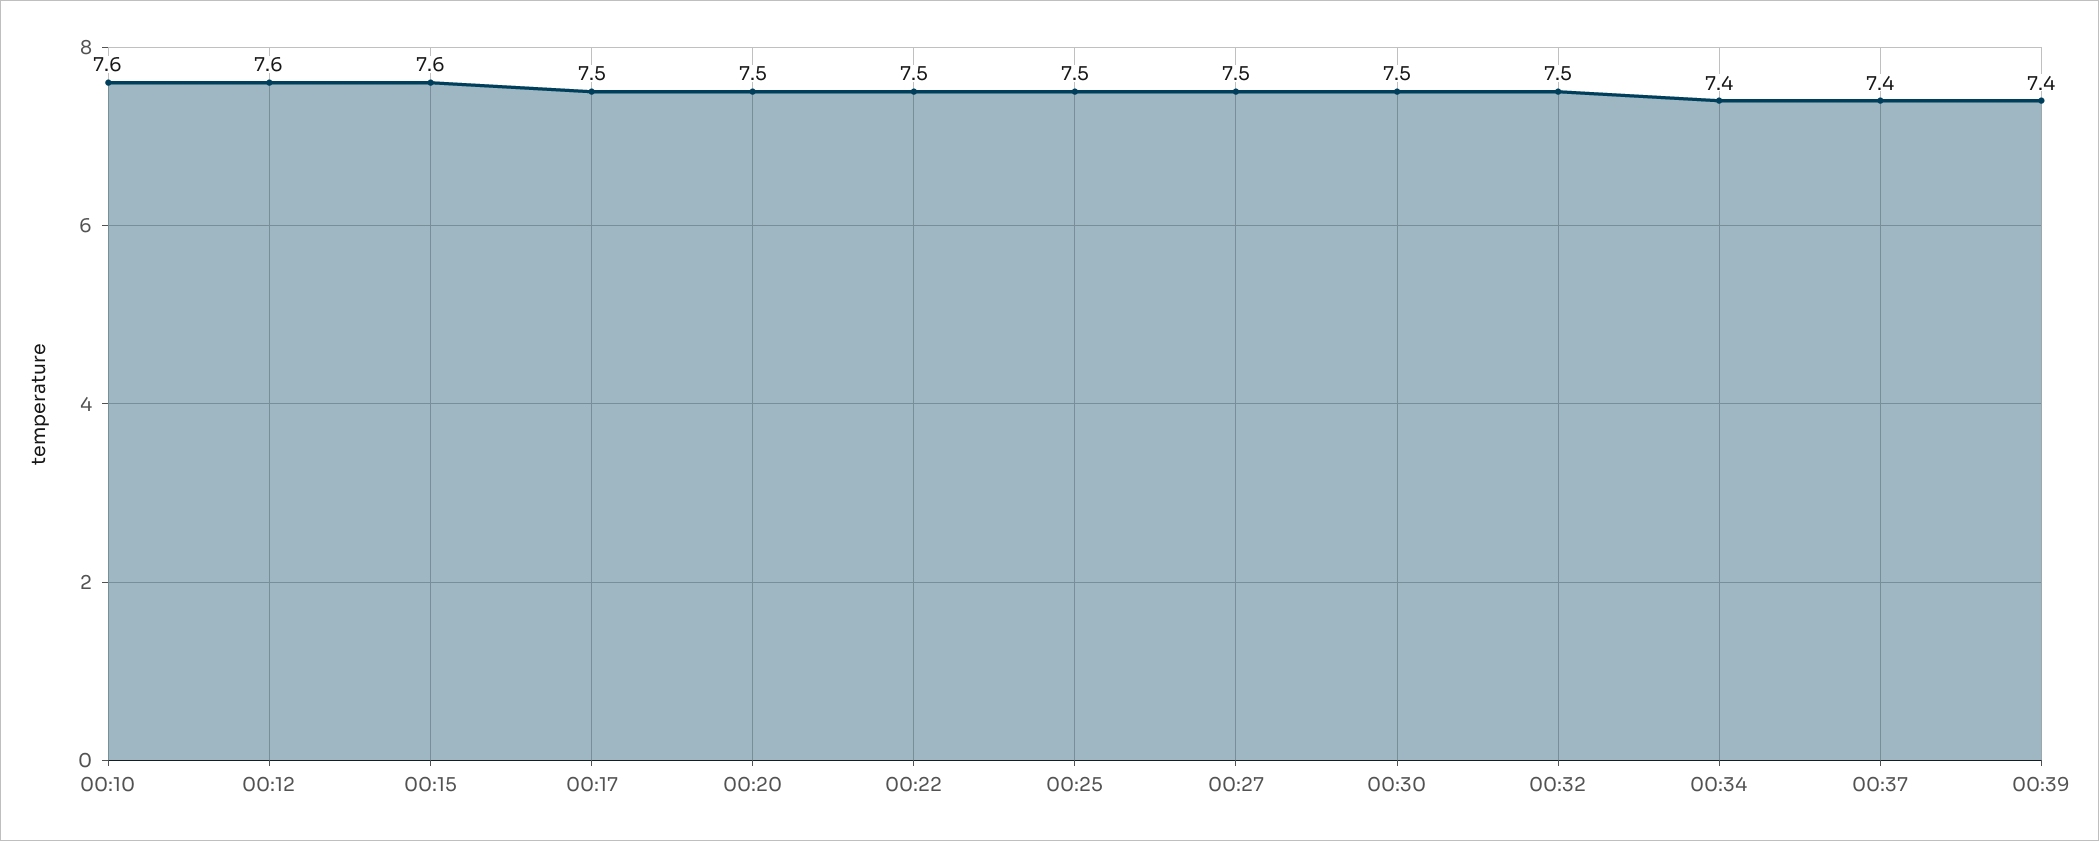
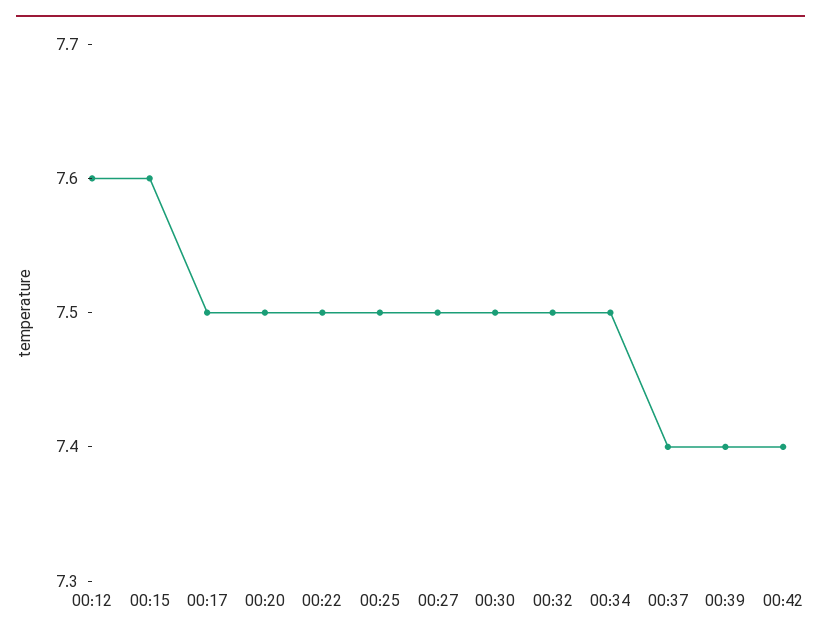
00:10: 7.6 -> none
00:34: 7.4 -> 7.5
00:42: none -> 7.4

